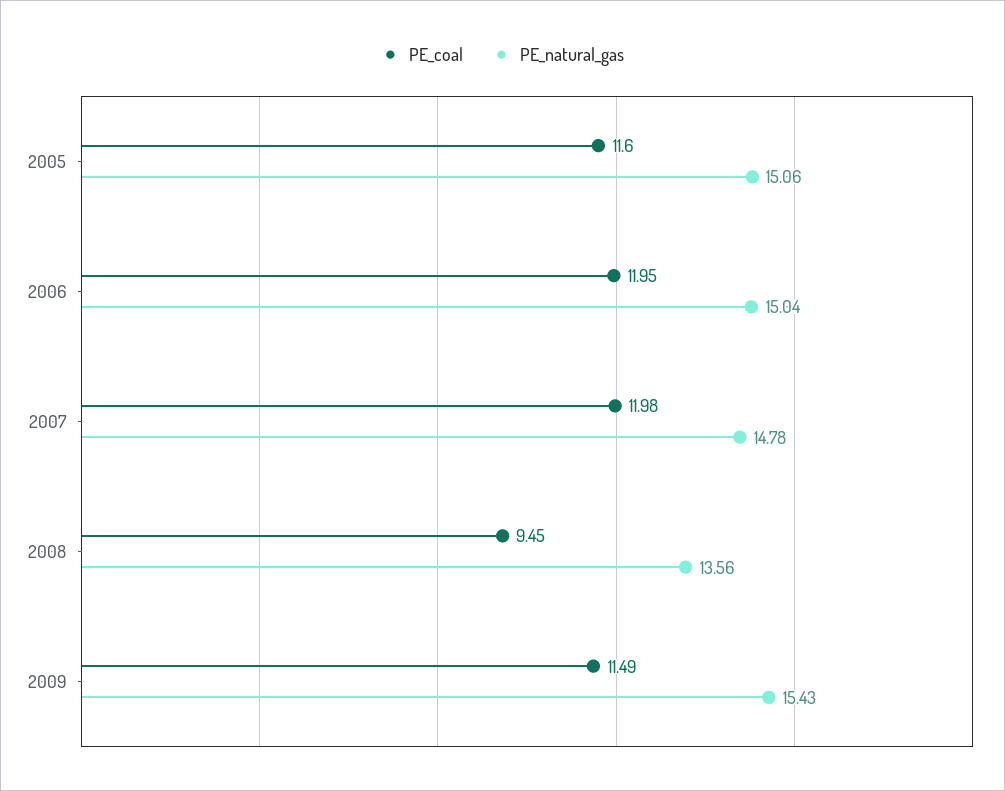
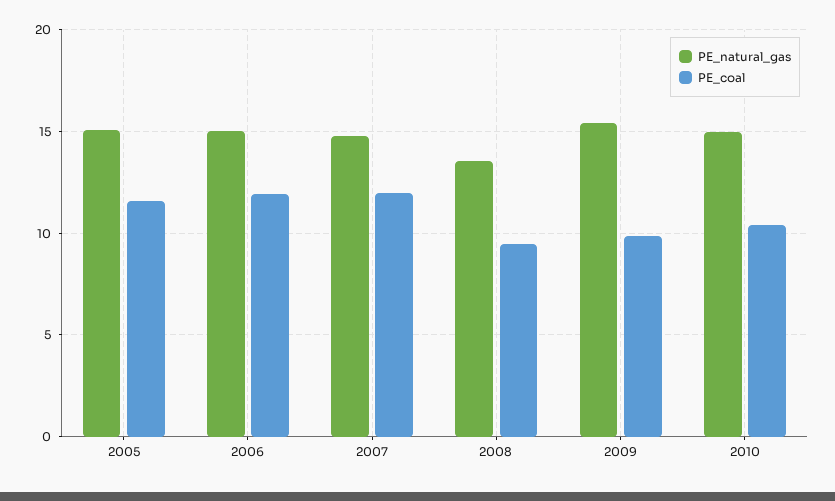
PE_coal, 2009: 11.49 -> 10
PE_natural_gas, 2010: none -> 15
PE_coal, 2010: none -> 10.5

